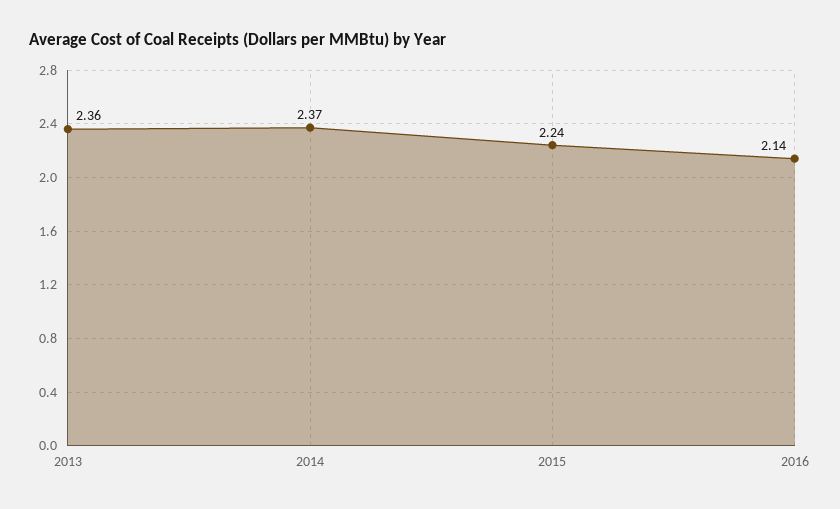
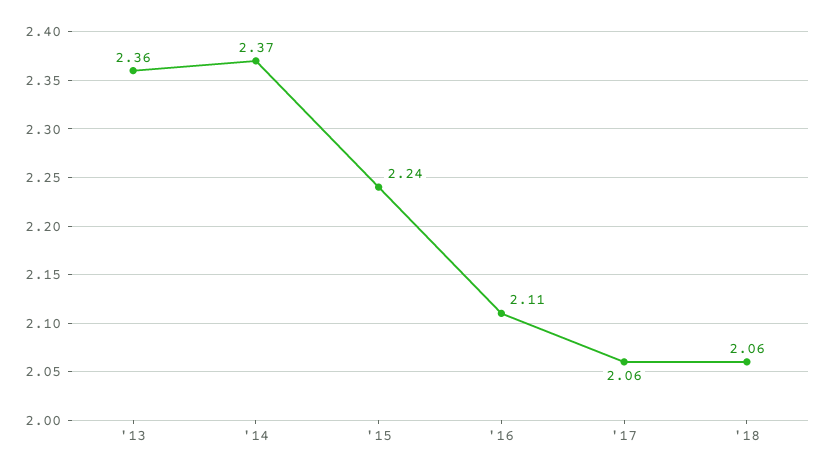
2016: 2.14 -> 2.11
'17: none -> 2.06
'18: none -> 2.06

